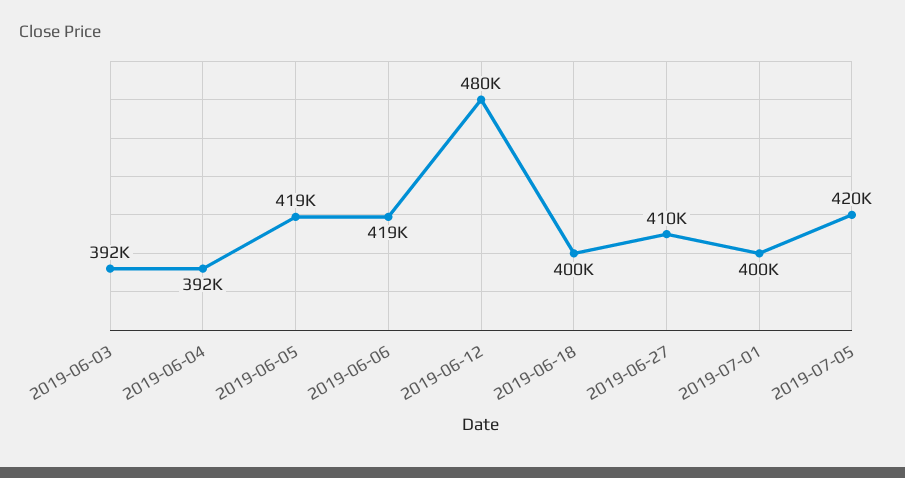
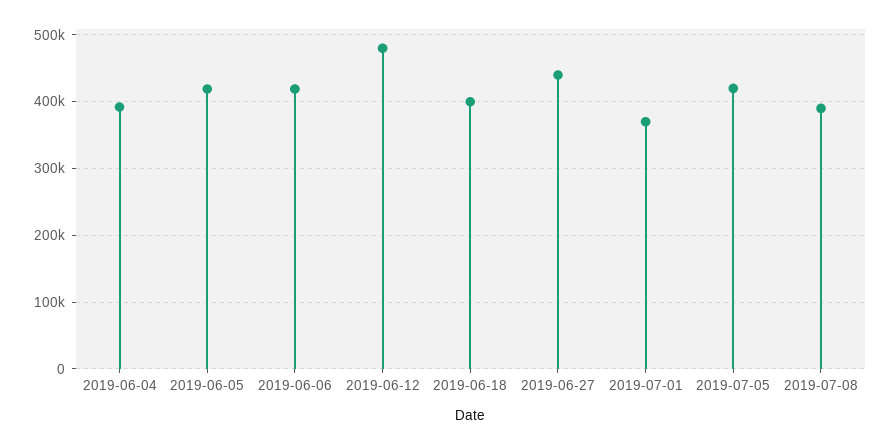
2019-06-03: 392000 -> none
2019-06-27: 410000 -> 440000
2019-07-01: 400000 -> 370000
2019-07-08: none -> 390000

